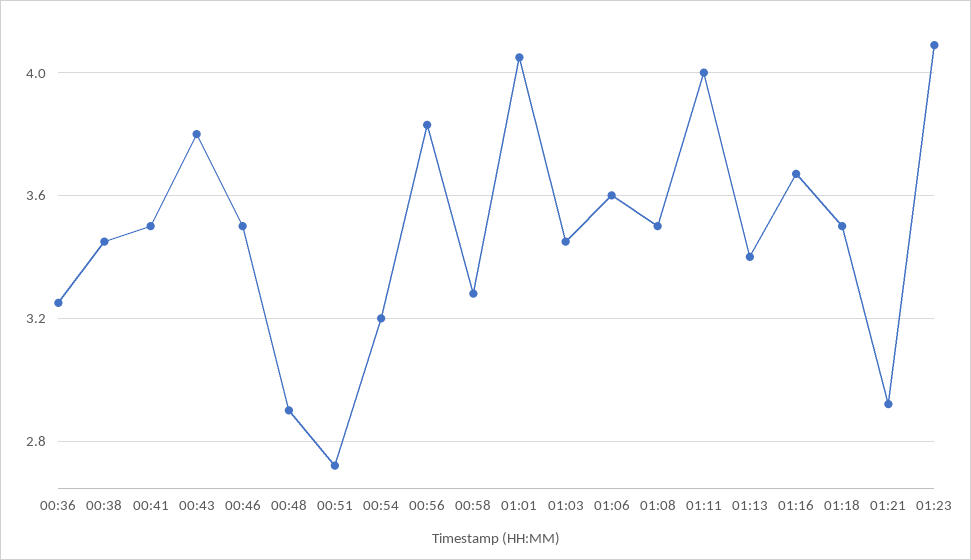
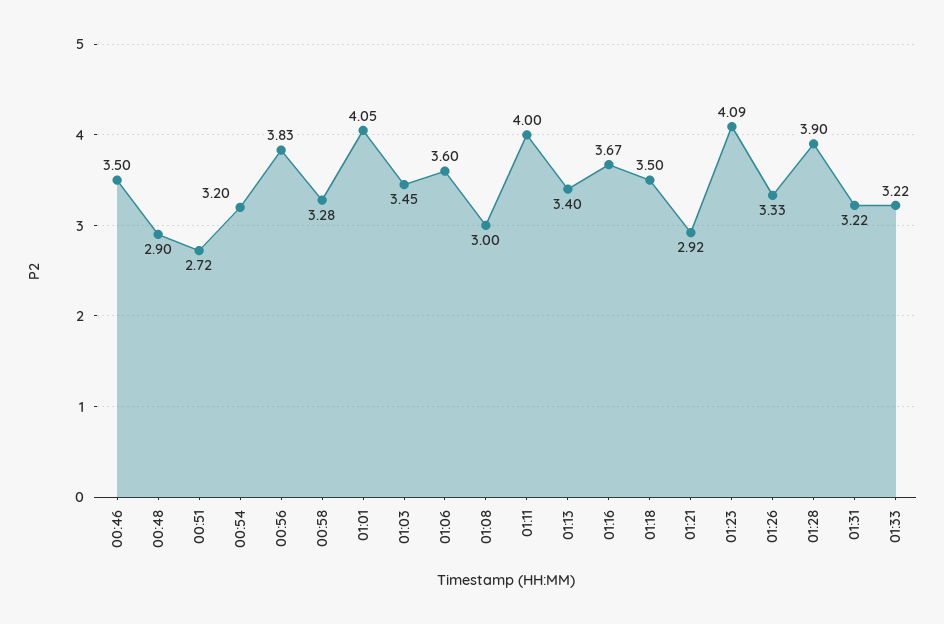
00:36: 3.25 -> none
00:38: 3.45 -> none
00:41: 3.5 -> none
00:43: 3.8 -> none
01:08: 3.5 -> 3
01:26: none -> 3.33
01:28: none -> 3.9
01:31: none -> 3.22
01:33: none -> 3.22

